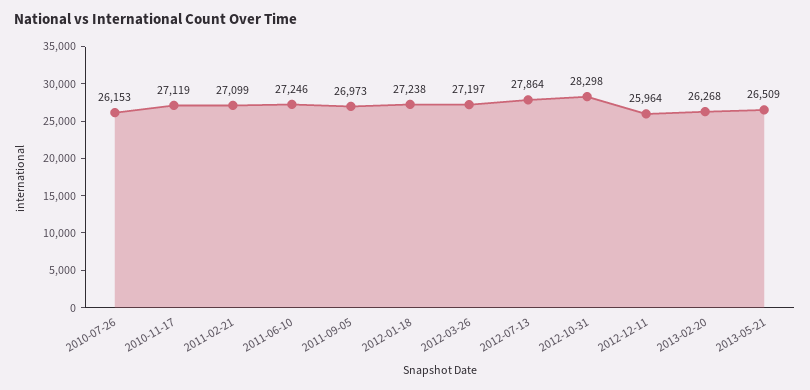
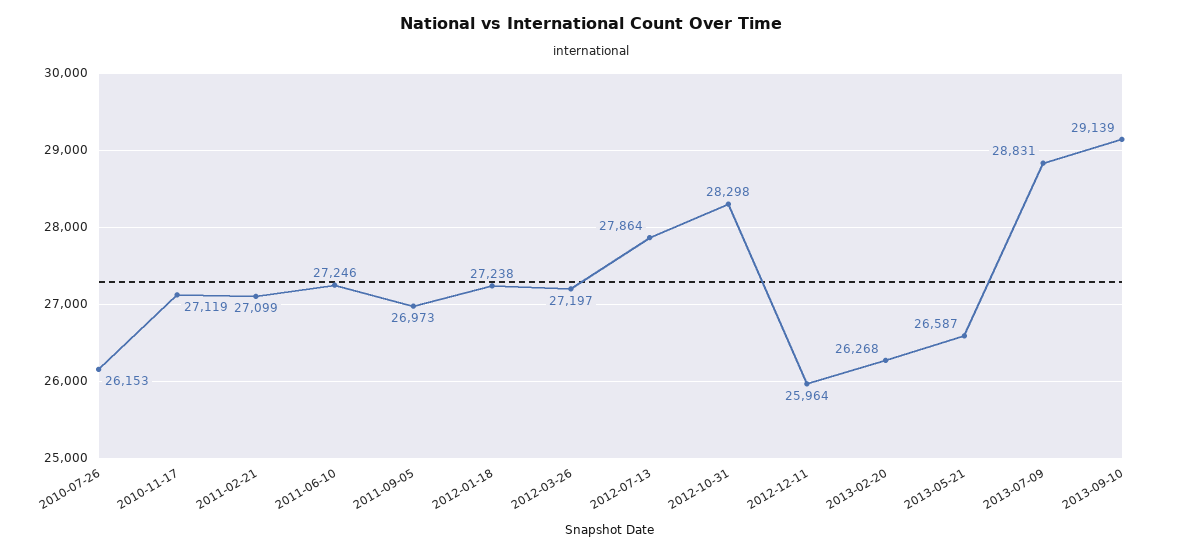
2013-05-21: 26509 -> 26587
2013-07-09: none -> 28831
2013-09-10: none -> 29139

